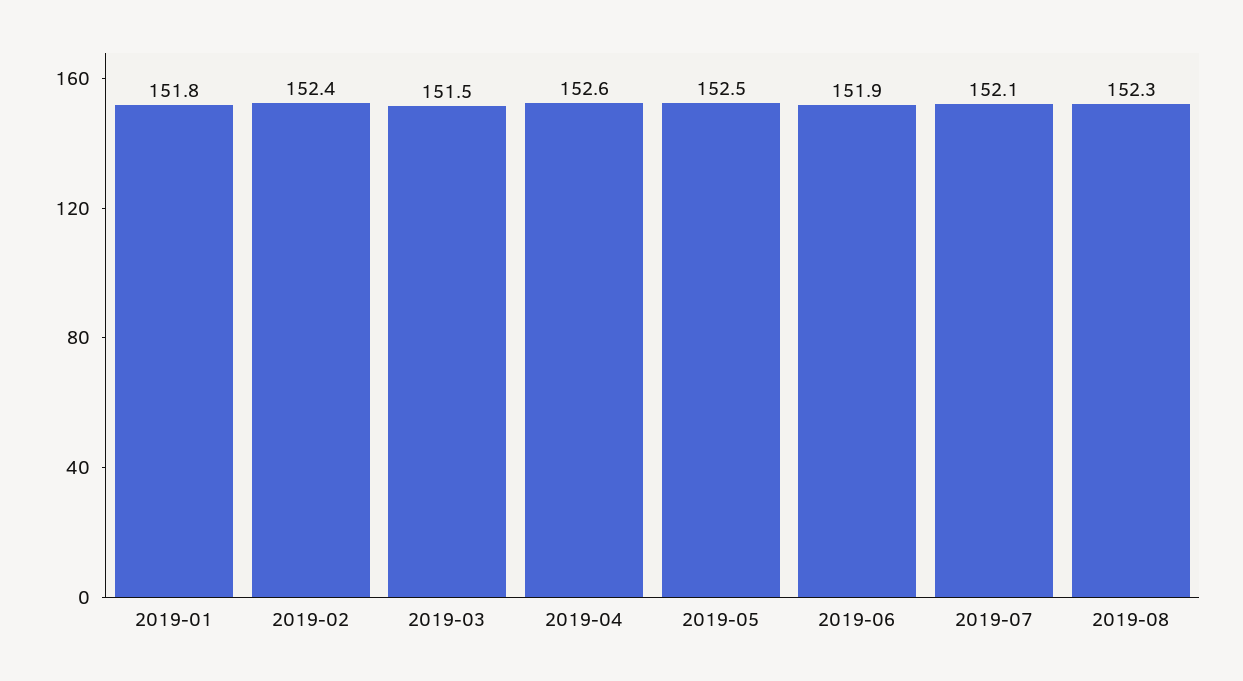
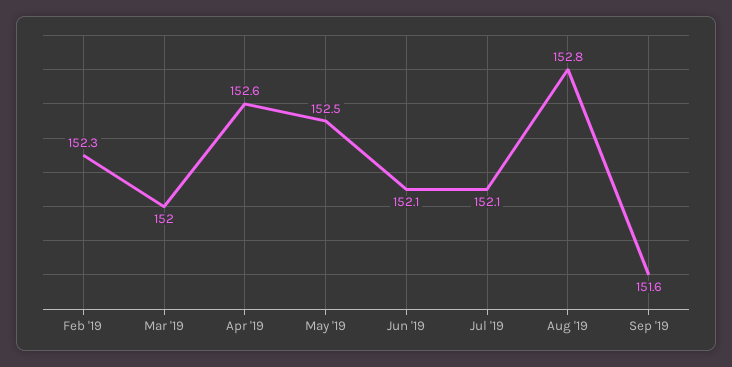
2019-01: 151.8 -> none
2019-02: 152.4 -> 152.3
2019-03: 151.5 -> 152
2019-06: 151.9 -> 152.1
2019-08: 152.3 -> 152.8
Sep '19: none -> 151.6

